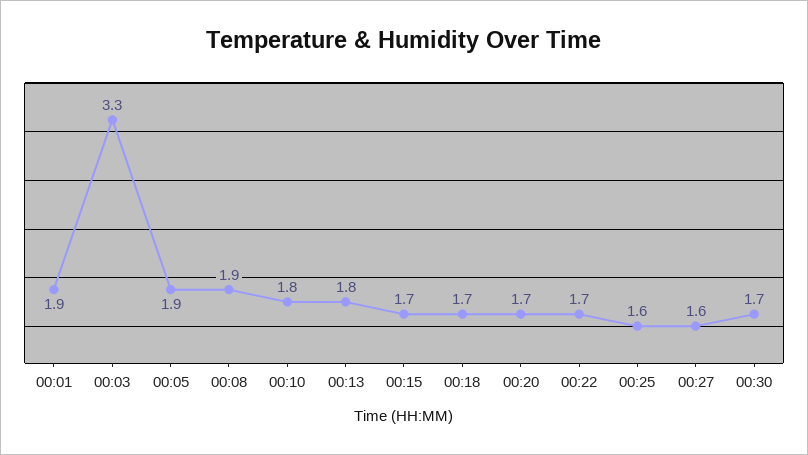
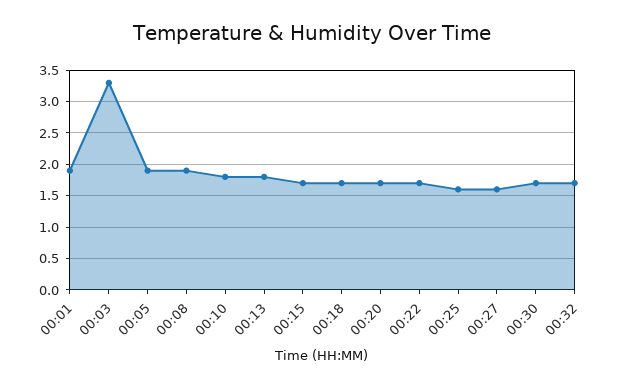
00:32: none -> 1.7

